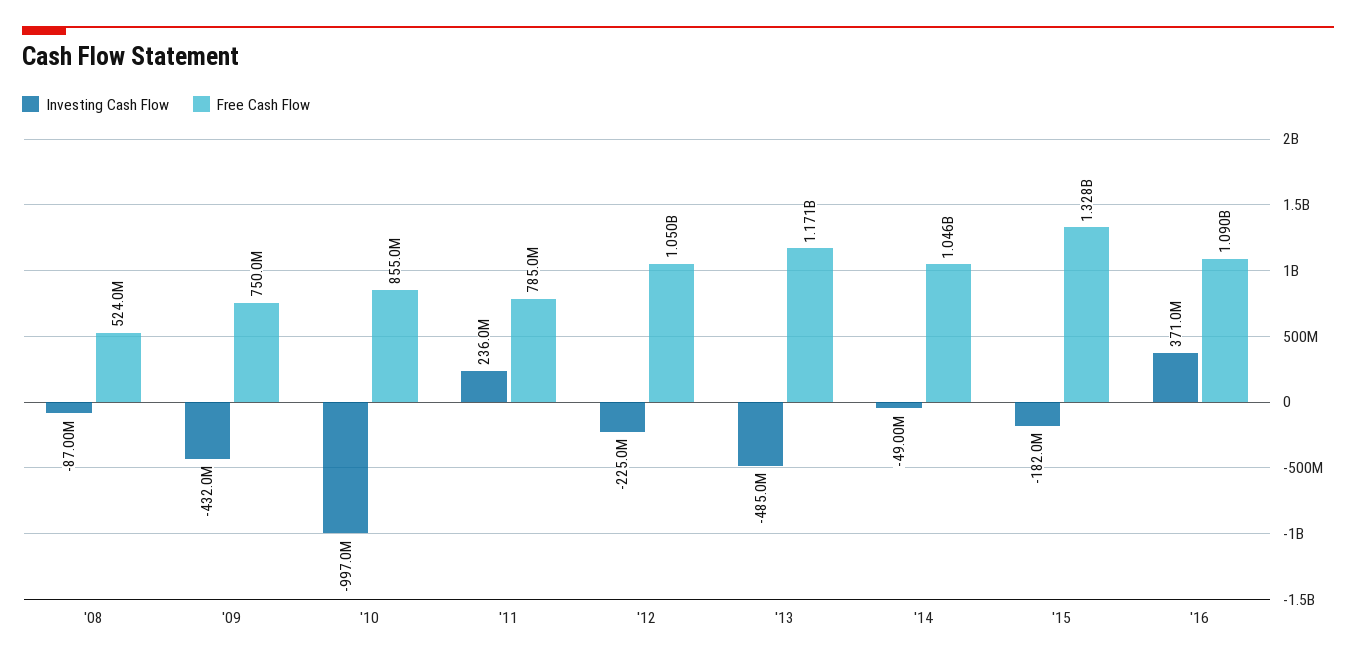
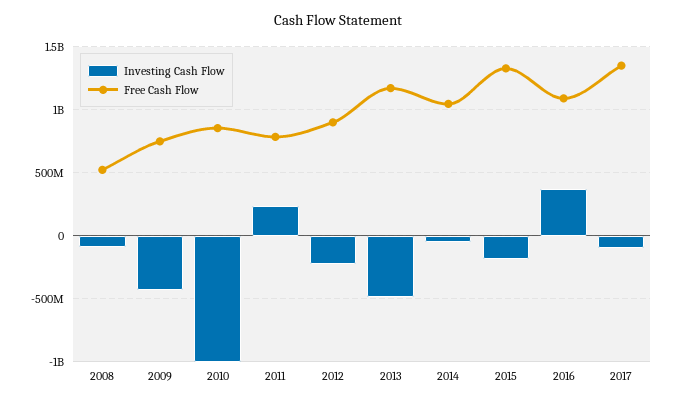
Free Cash Flow, '12: 1050000000 -> 900000000
Investing Cash Flow, 2017: none -> -100000000
Free Cash Flow, 2017: none -> 1350000000

